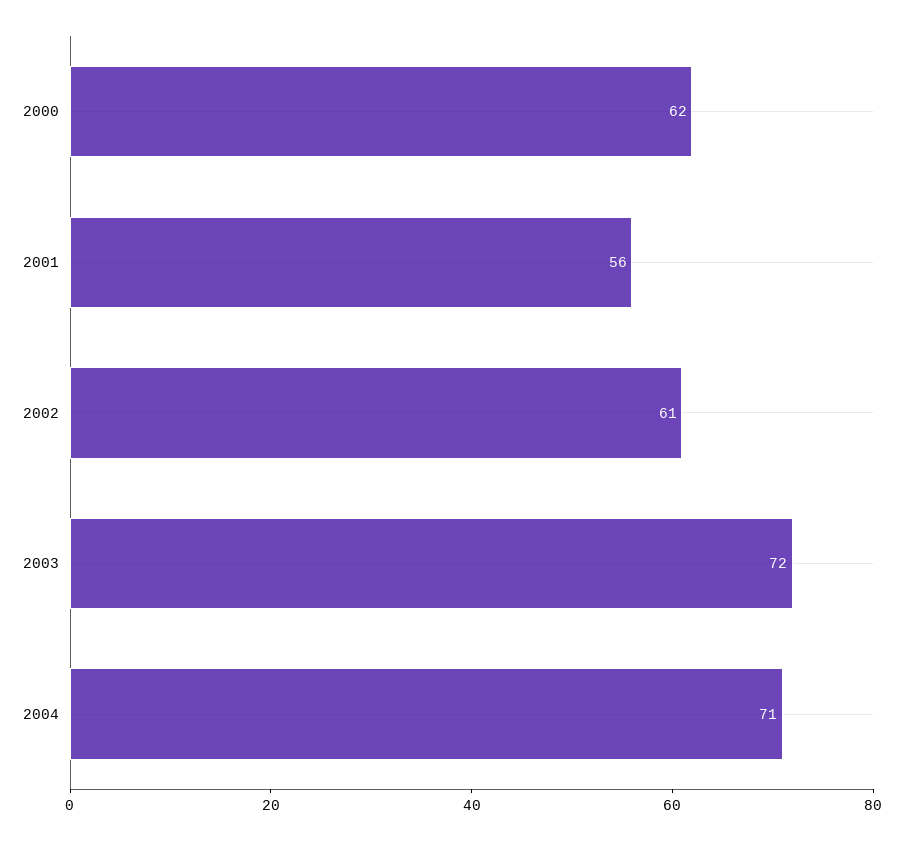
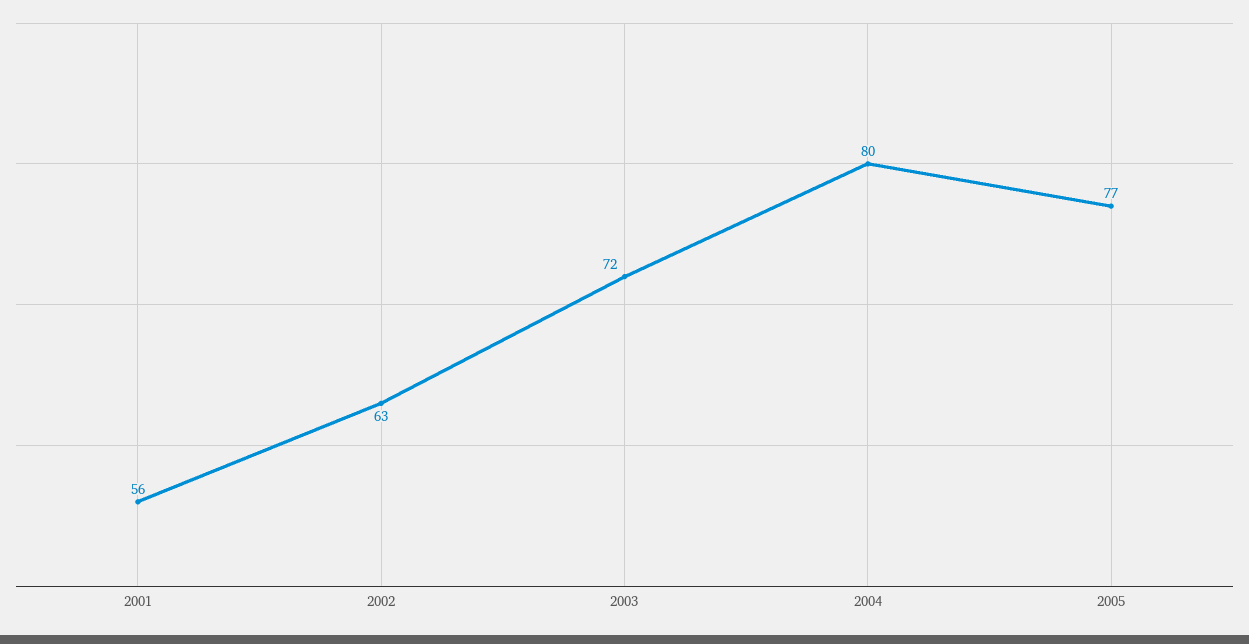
2000: 62 -> none
2002: 61 -> 63
2004: 71 -> 80
2005: none -> 77

